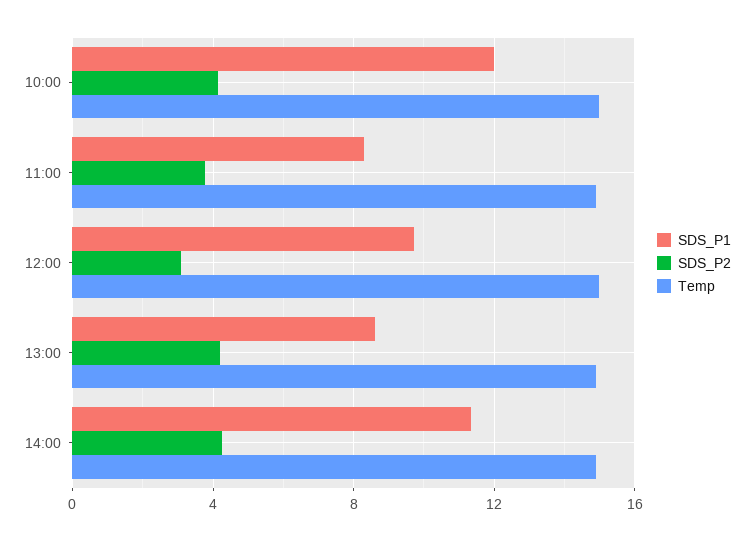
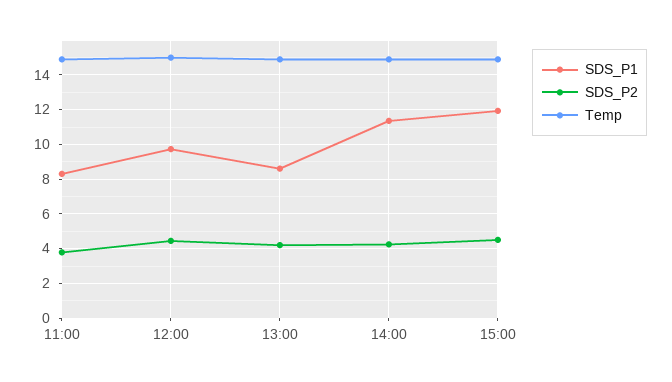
SDS_P1, 10:00: 12 -> none
SDS_P2, 10:00: 4 -> none
Temp, 10:00: 15 -> none
SDS_P2, 12:00: 3 -> 4.5
SDS_P1, 15:00: none -> 12
SDS_P2, 15:00: none -> 4.5
Temp, 15:00: none -> 15

